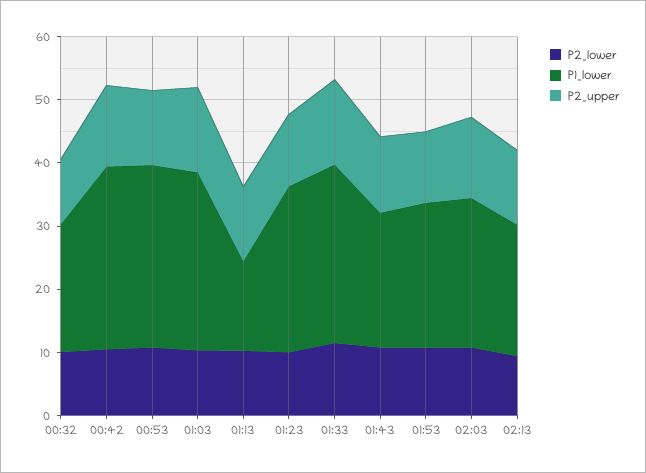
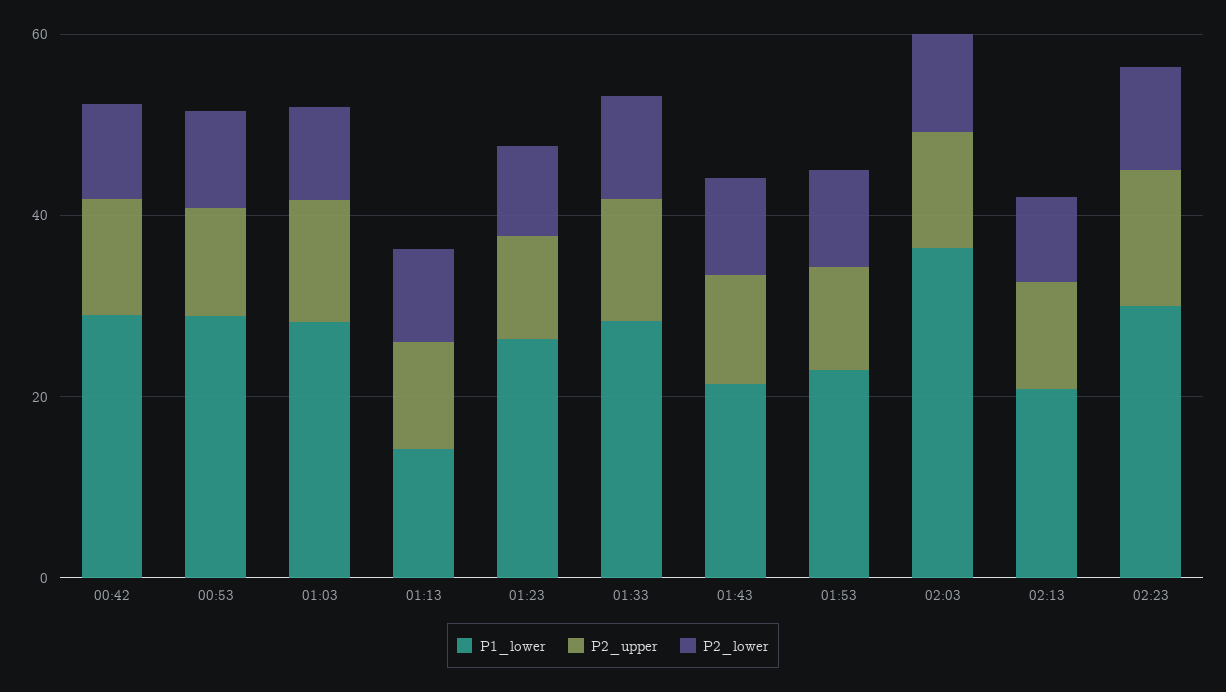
P2_lower, 00:32: 10 -> none
P1_lower, 00:32: 20 -> none
P2_upper, 00:32: 10 -> none
P1_lower, 02:03: 24 -> 35
P1_lower, 02:23: none -> 30
P2_upper, 02:23: none -> 15
P2_lower, 02:23: none -> 10

